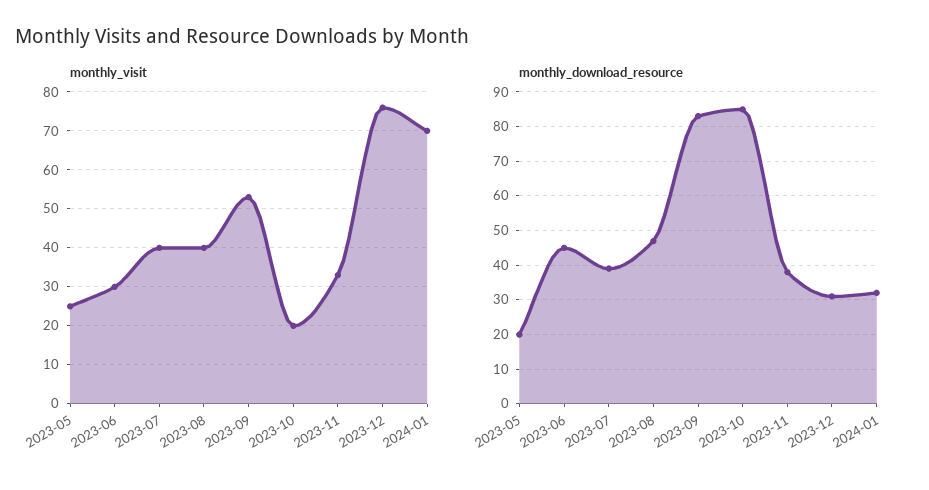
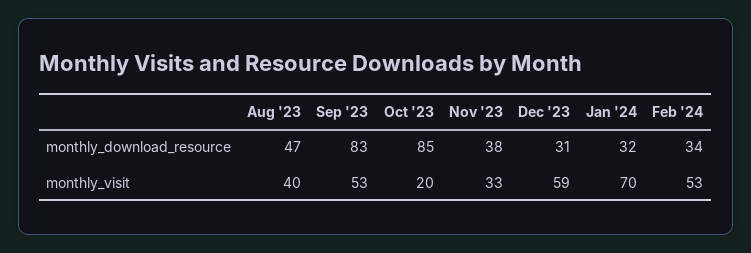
monthly_visit, 2023-05: 25 -> none
monthly_visit, 2023-06: 30 -> none
monthly_visit, 2023-07: 40 -> none
monthly_visit, 2023-12: 75 -> 59
monthly_download_resource, 2023-05: 20 -> none
monthly_download_resource, 2023-06: 45 -> none
monthly_download_resource, 2023-07: 40 -> none
monthly_download_resource, Feb '24: none -> 34
monthly_visit, Feb '24: none -> 53

